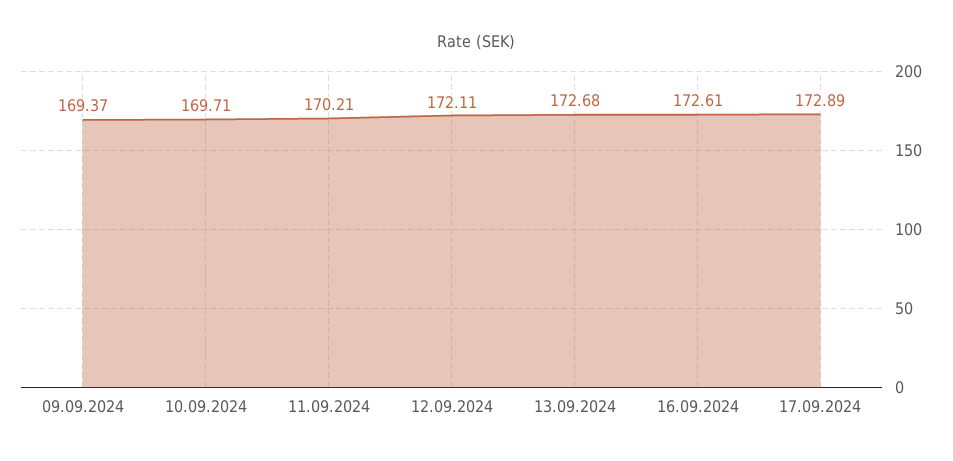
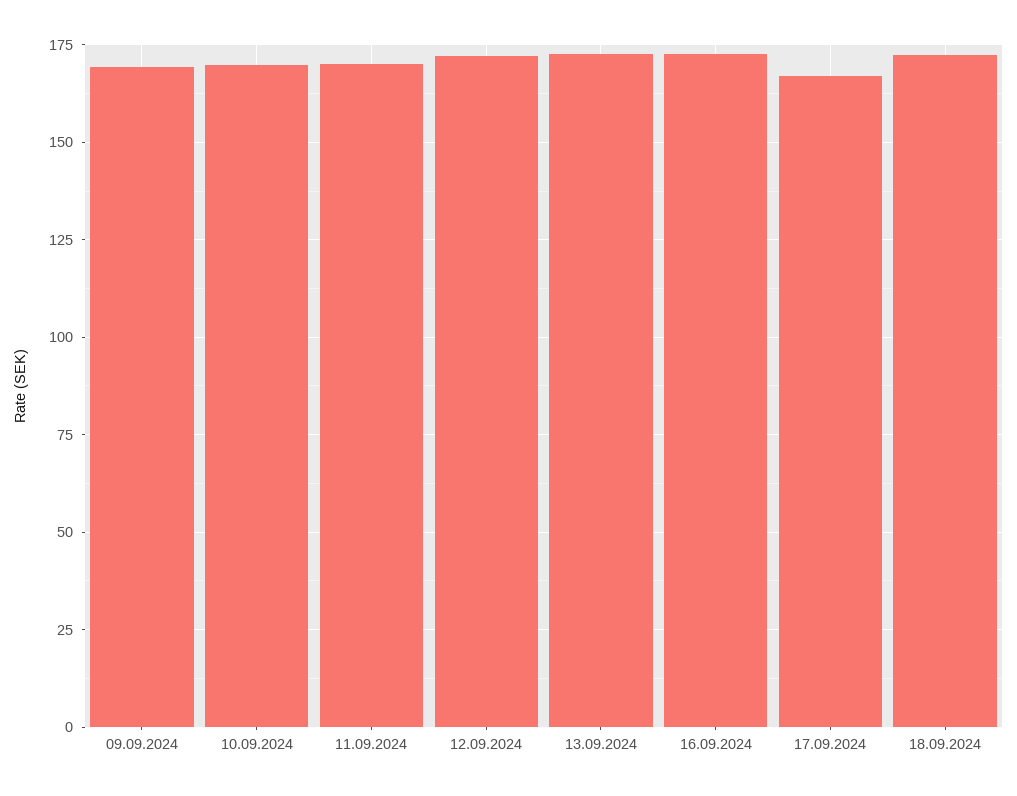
17.09.2024: 172.89 -> 167.5
18.09.2024: none -> 172.5

